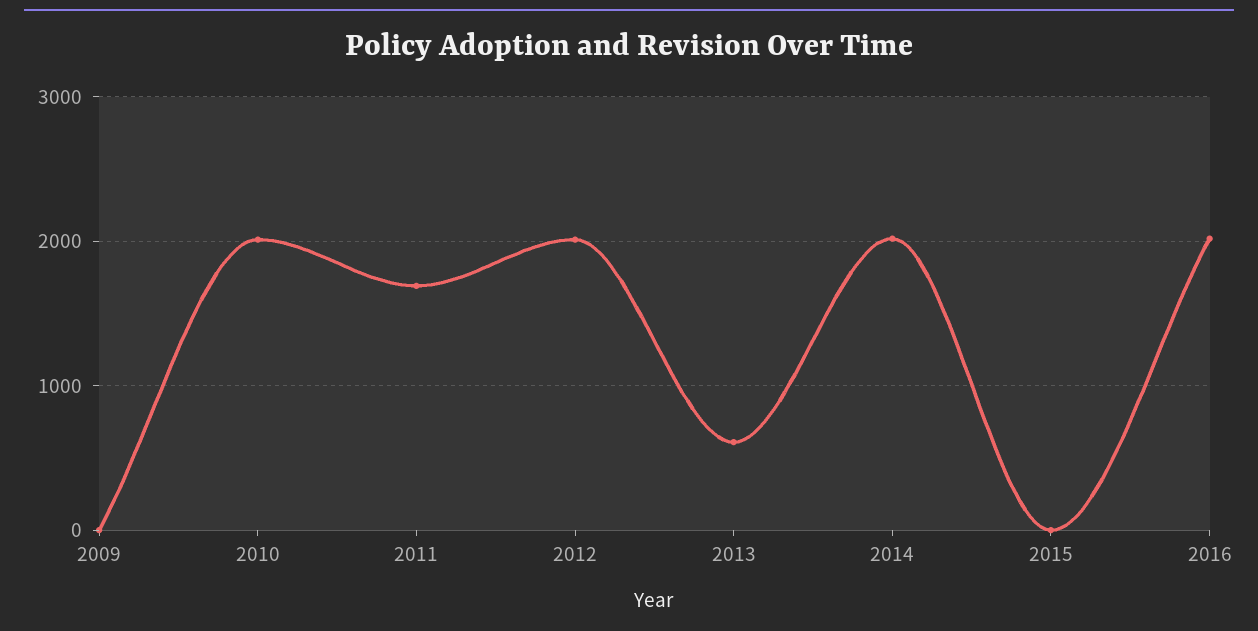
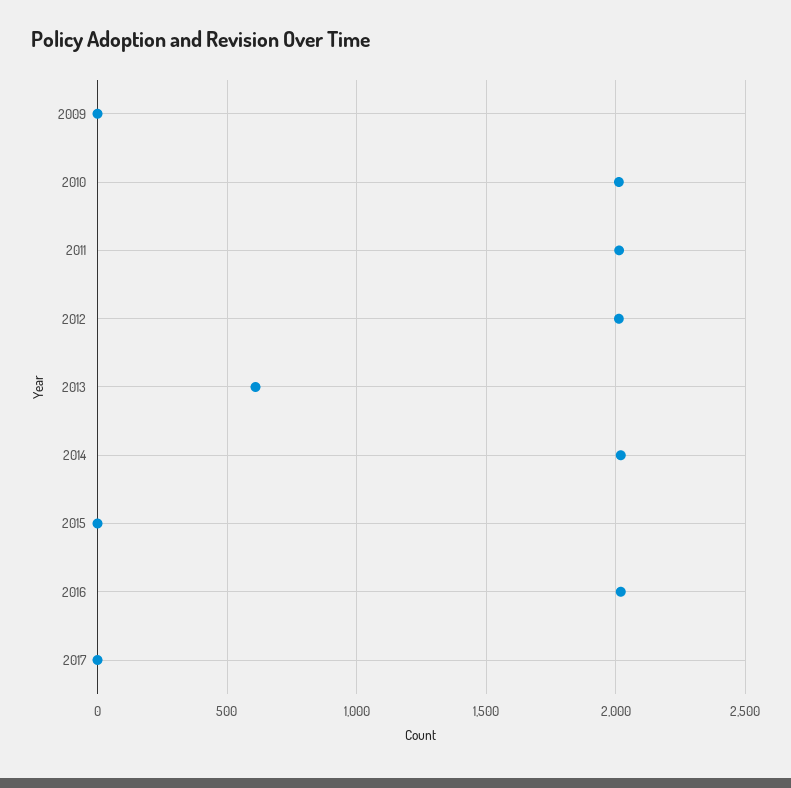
2011: 1700 -> 2000
2017: none -> 0

